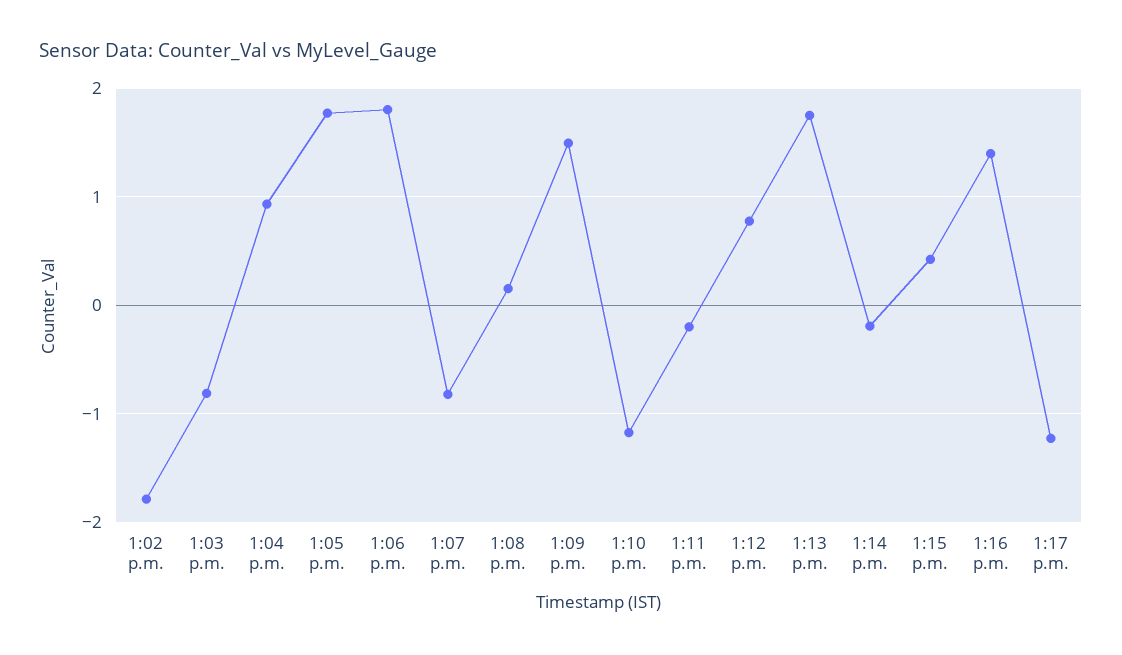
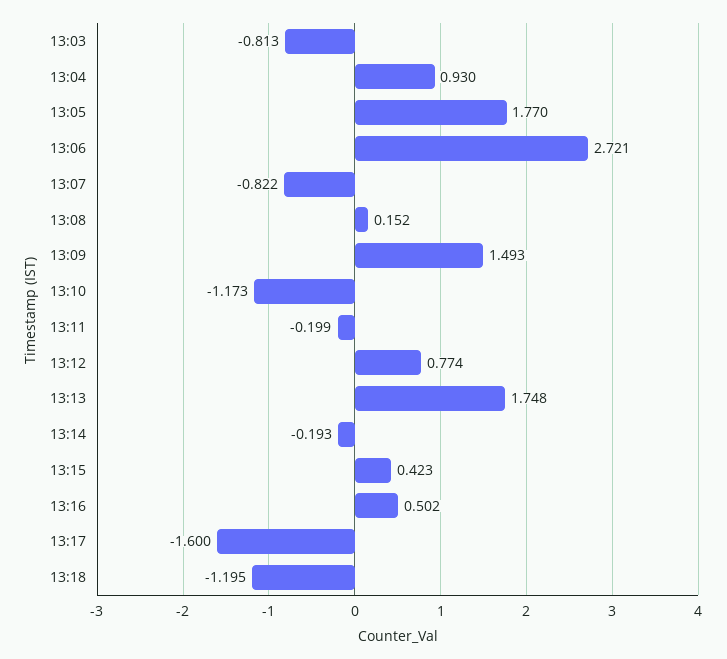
1:02 p.m.: -1.8 -> none
1:06 p.m.: 1.8 -> 2.721
1:16 p.m.: 1.4 -> 0.502
1:17 p.m.: -1.2 -> -1.6
13:18: none -> -1.195

